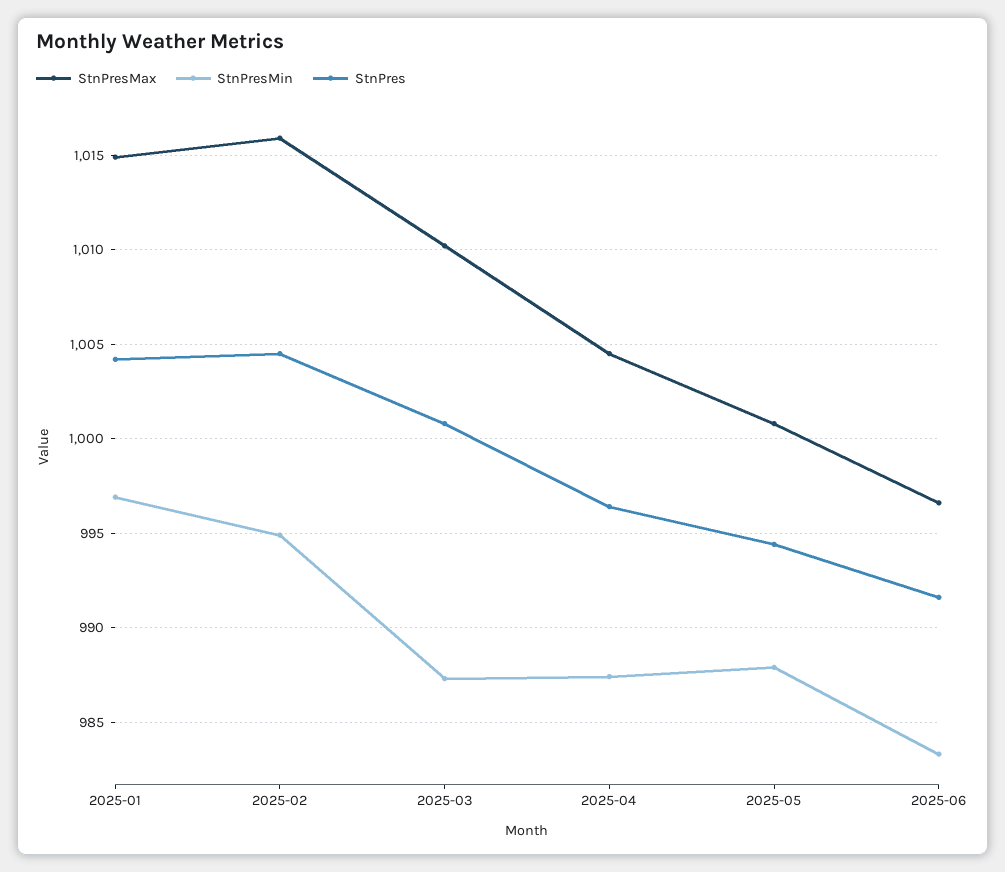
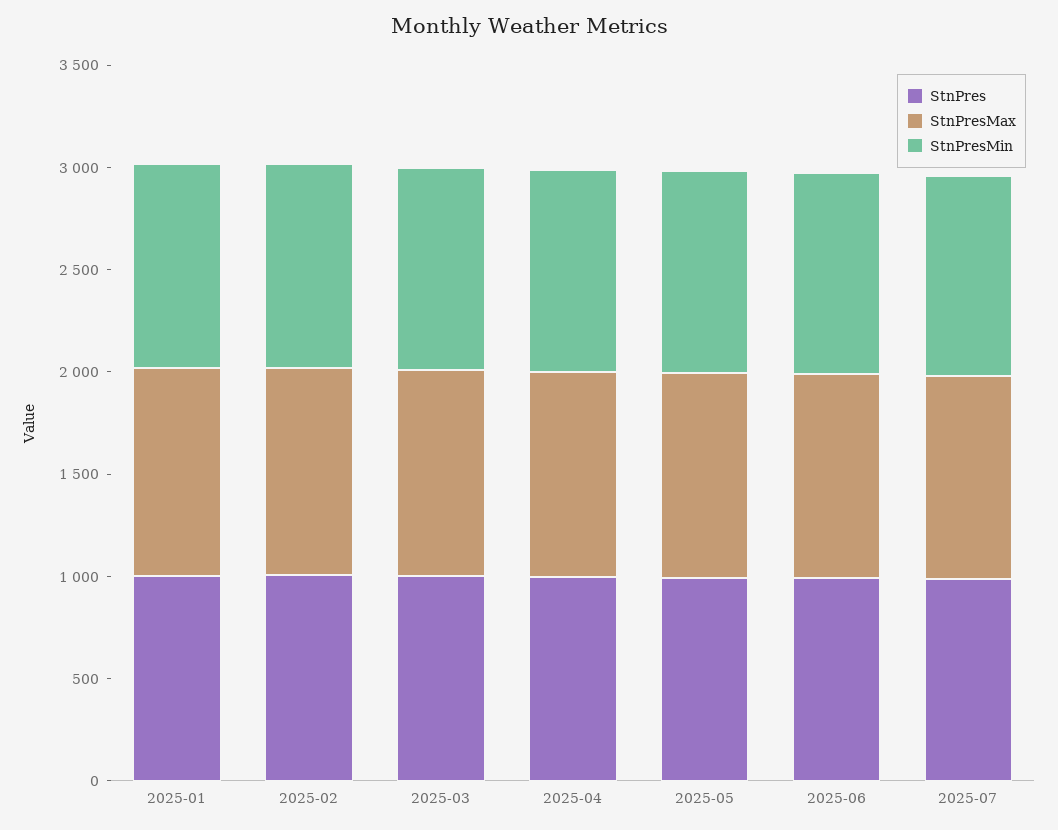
StnPres, 2025-07: none -> 1000
StnPresMax, 2025-07: none -> 1000
StnPresMin, 2025-07: none -> 1000

